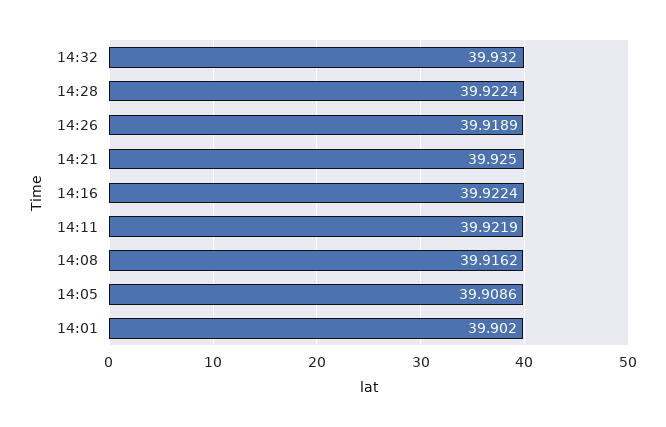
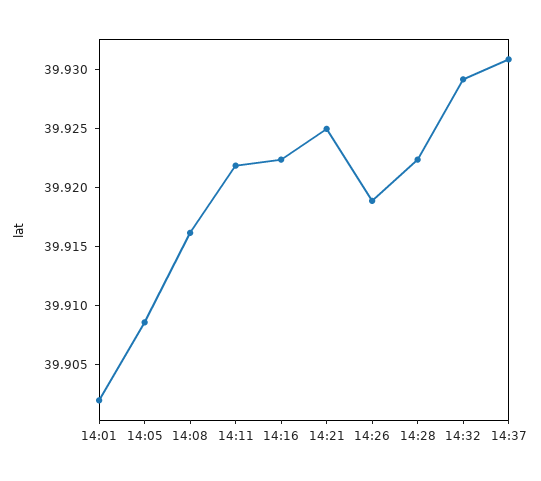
14:32: 39.932 -> 39.929
14:37: none -> 39.931

